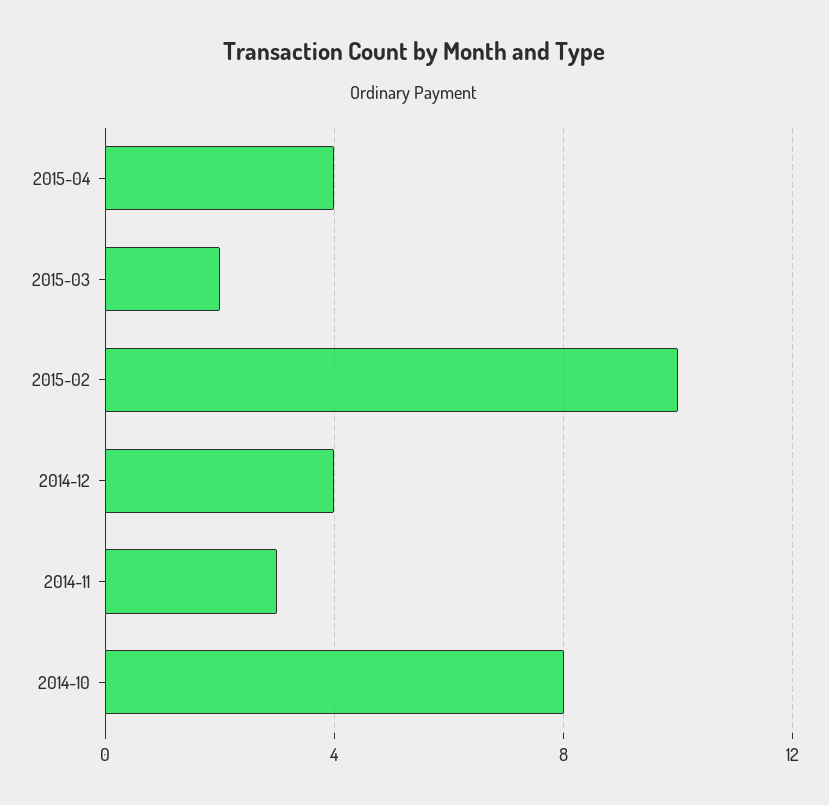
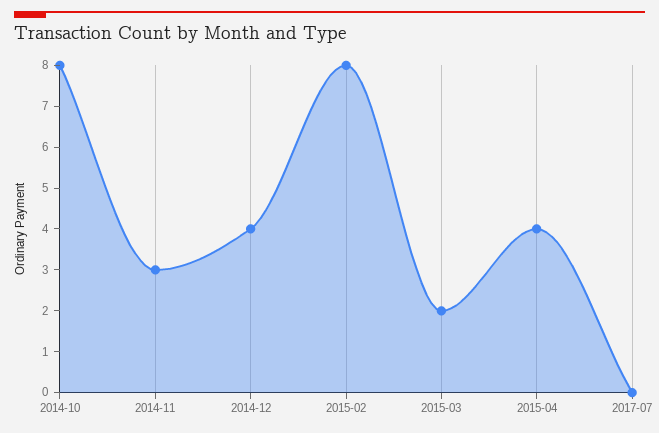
2015-02: 10 -> 8
2017-07: none -> 0

